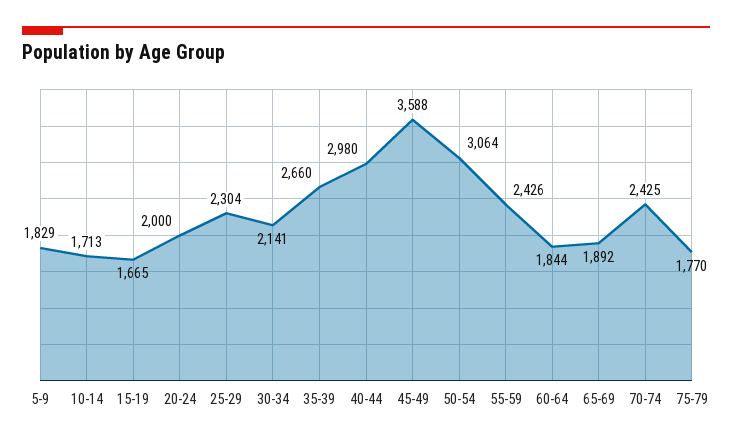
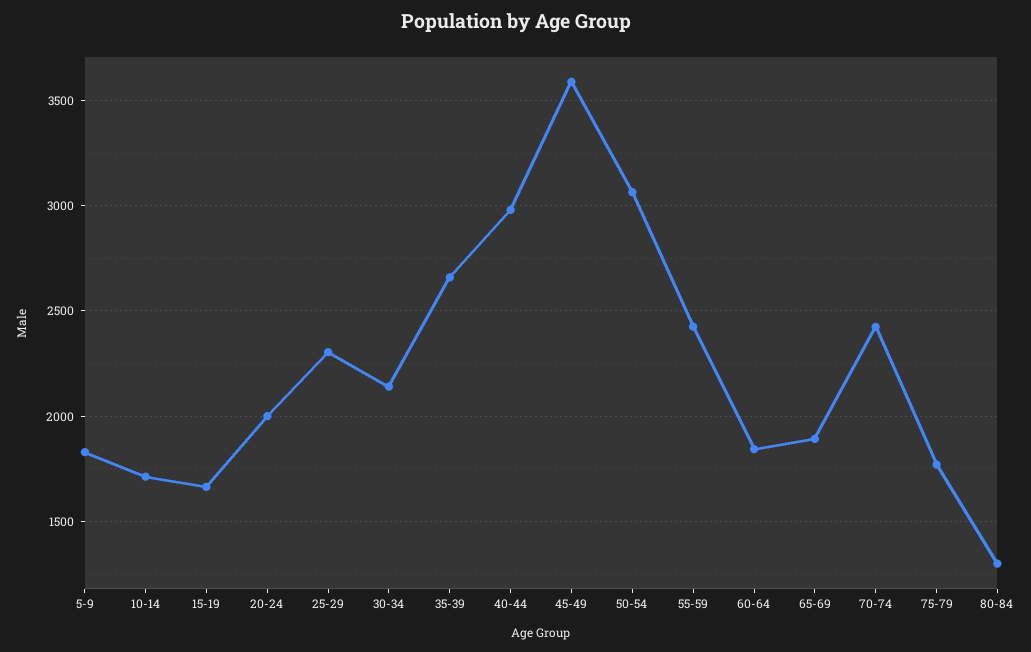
80-84: none -> 1300

